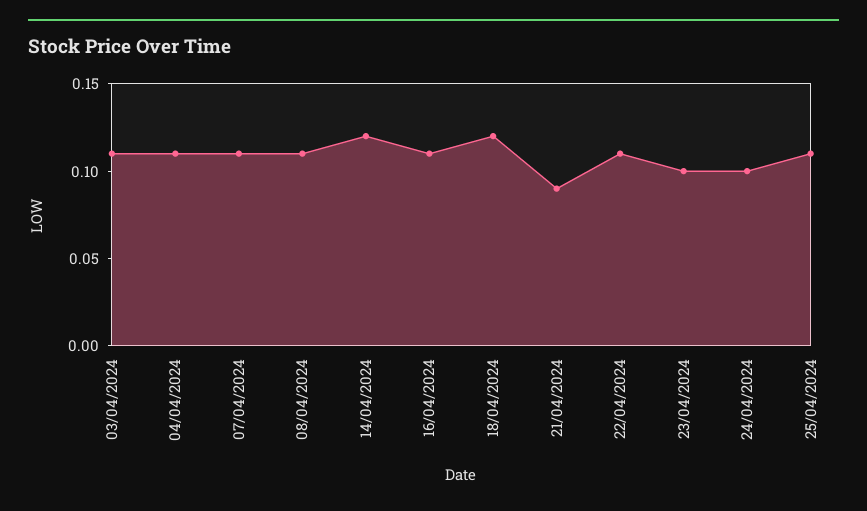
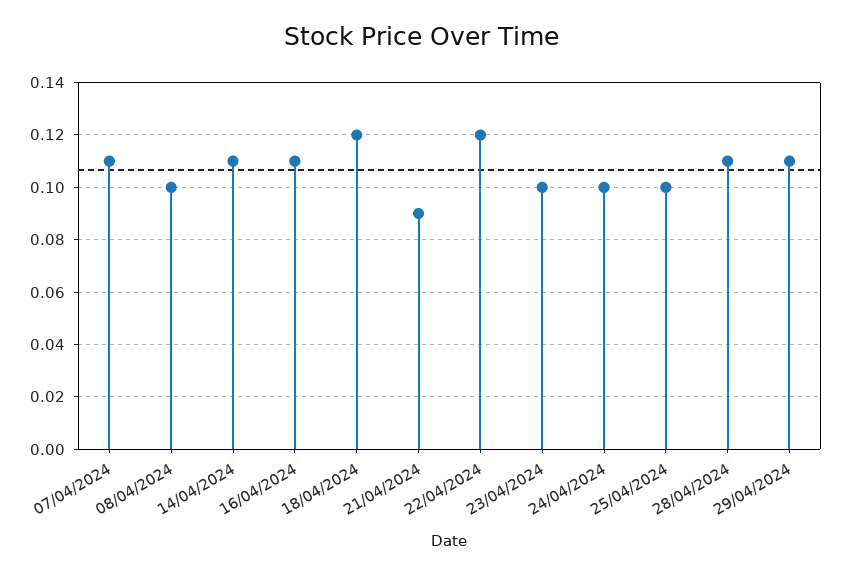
03/04/2024: 0.11 -> none
04/04/2024: 0.11 -> none
08/04/2024: 0.11 -> 0.1
14/04/2024: 0.12 -> 0.11
22/04/2024: 0.11 -> 0.12
25/04/2024: 0.11 -> 0.1
28/04/2024: none -> 0.11
29/04/2024: none -> 0.11

